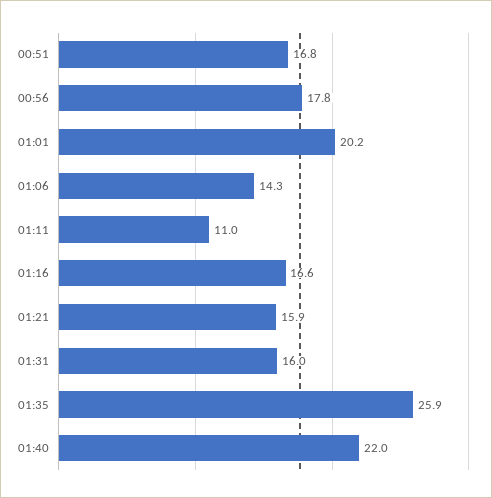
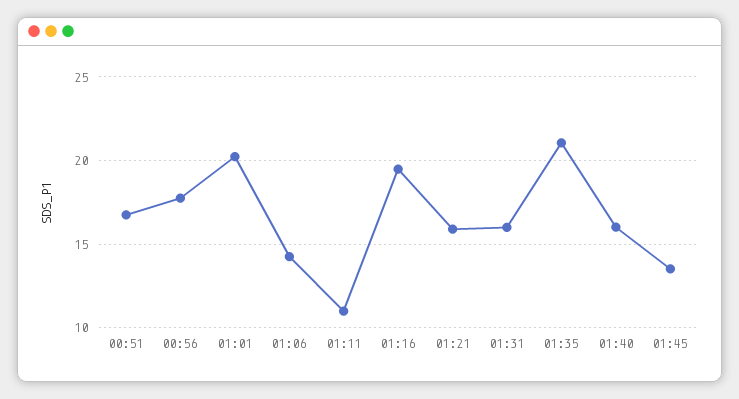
01:16: 16.6 -> 19.5
01:35: 25.9 -> 21
01:40: 22 -> 16
01:45: none -> 13.5

